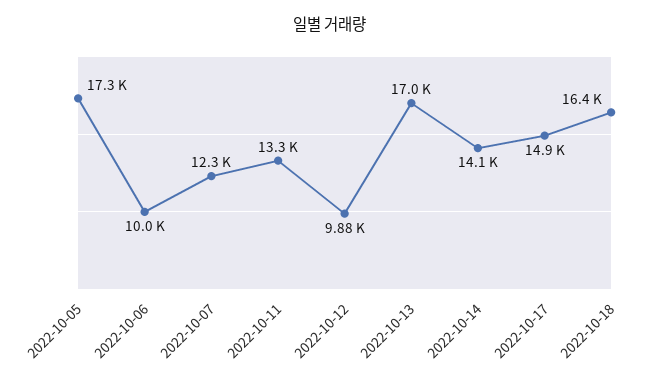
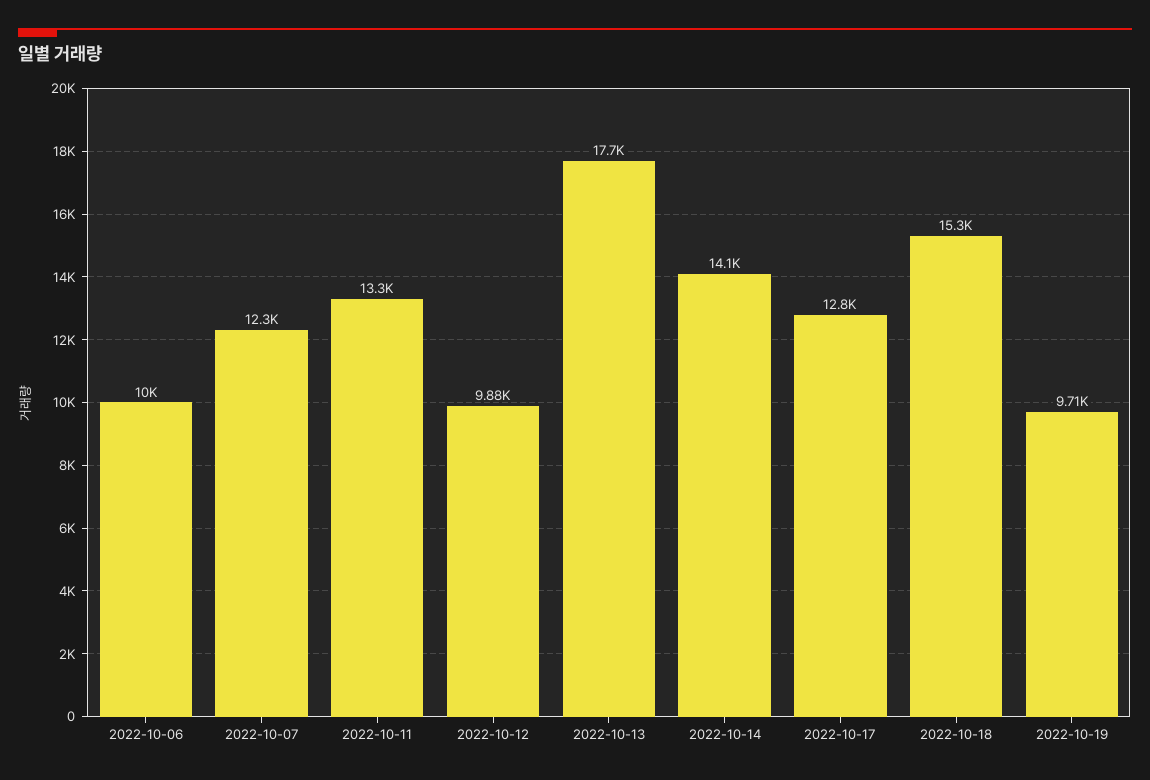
2022-10-05: 17300 -> none
2022-10-13: 17000 -> 17700
2022-10-17: 14900 -> 12800
2022-10-18: 16400 -> 15300
2022-10-19: none -> 9710

